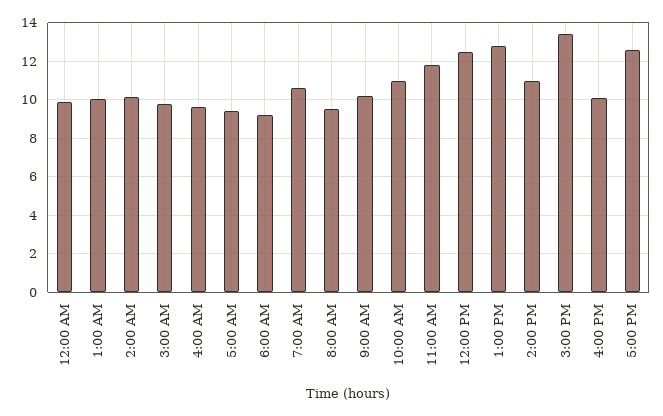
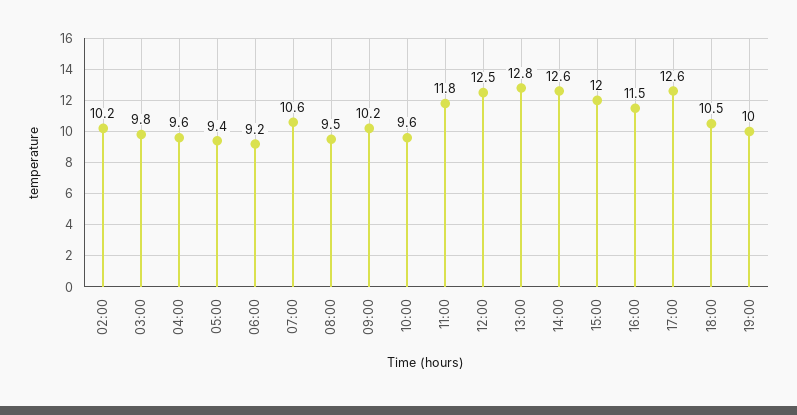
12:00 AM: 10 -> none
1:00 AM: 10 -> none
10:00 AM: 11 -> 9.6
2:00 PM: 11 -> 12.6
3:00 PM: 13.5 -> 12
4:00 PM: 10 -> 11.5
18:00: none -> 10.5
19:00: none -> 10

